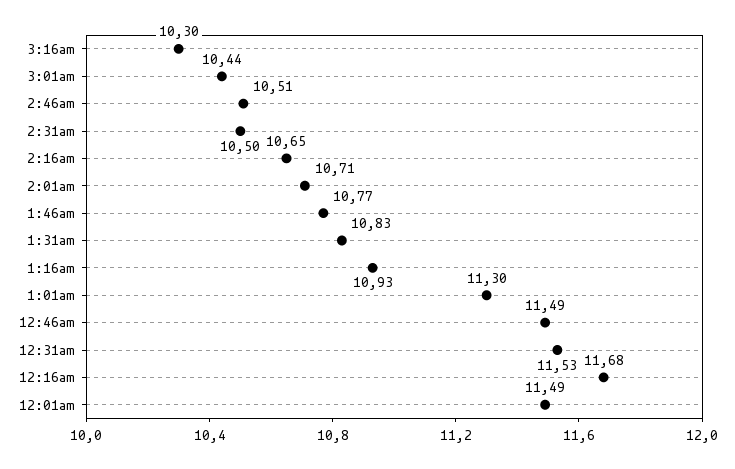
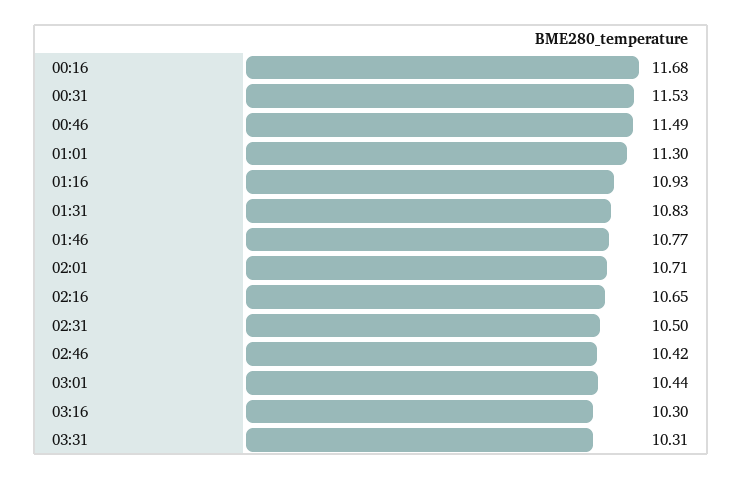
2:46am: 10.51 -> 10.42
12:01am: 11.49 -> none
03:31: none -> 10.31

